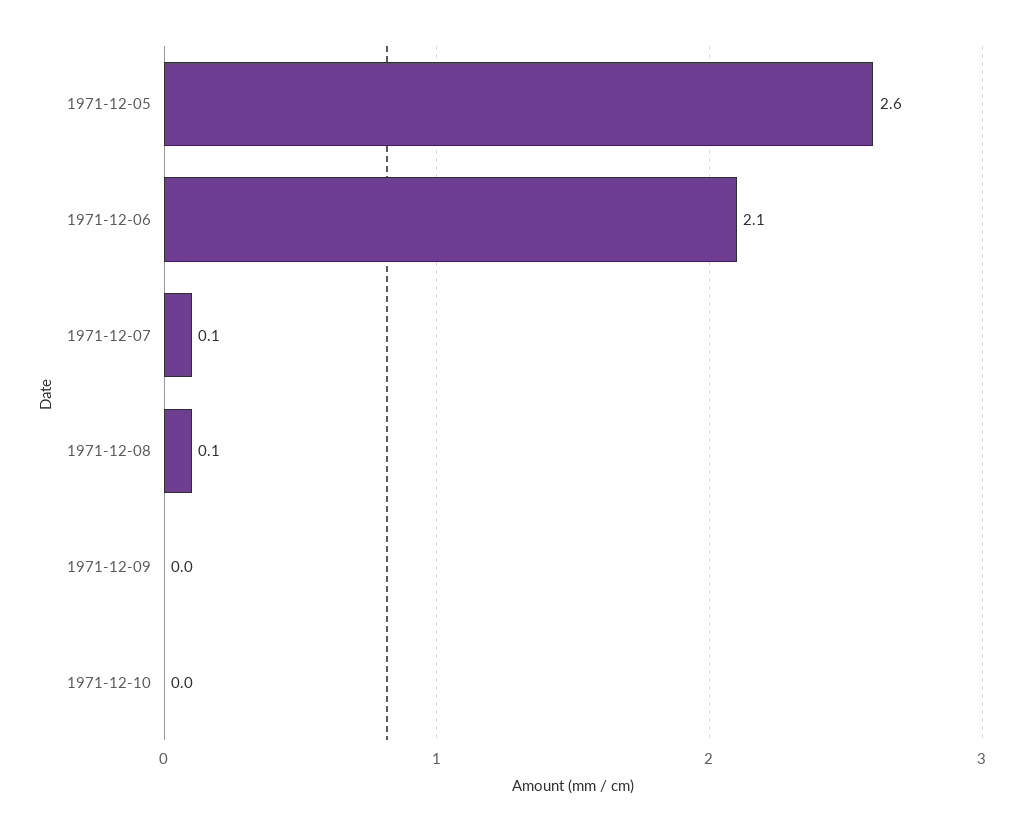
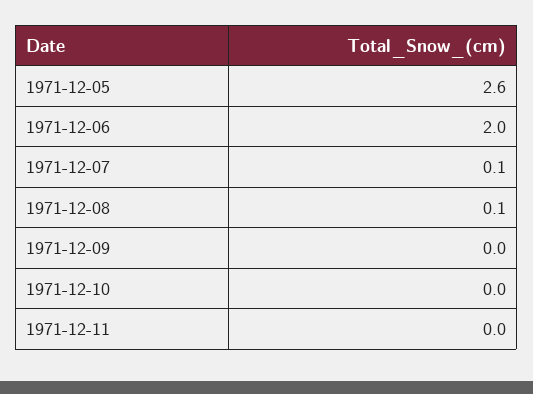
1971-12-06: 2.1 -> 2
1971-12-11: none -> 0

